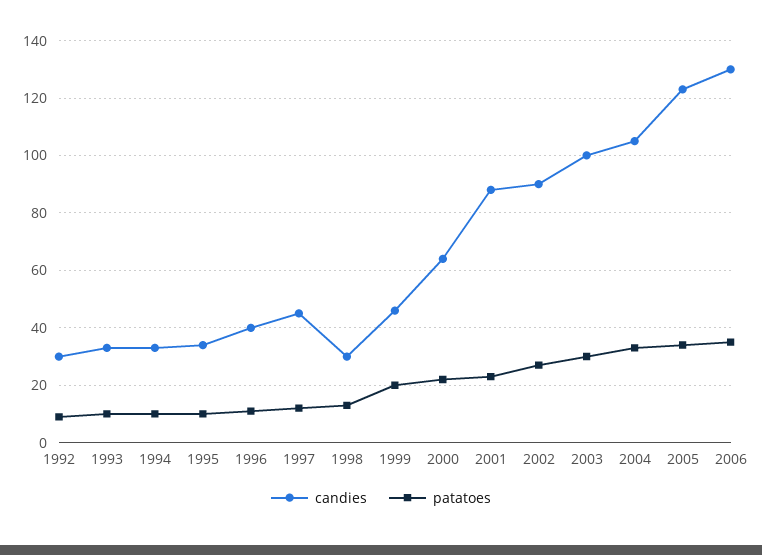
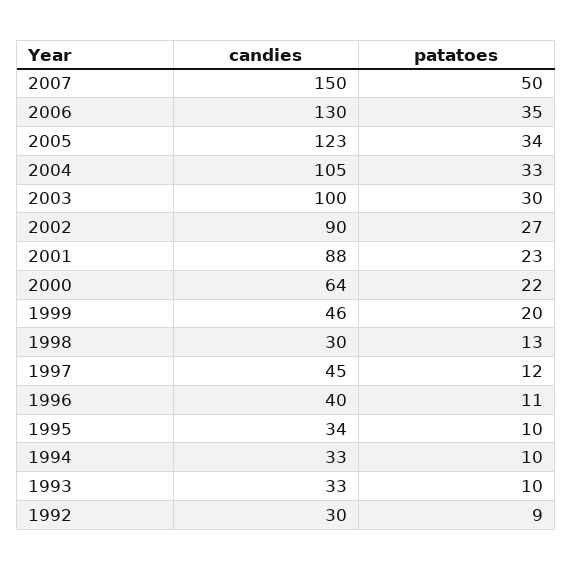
candies, 2007: none -> 150
patatoes, 2007: none -> 50

